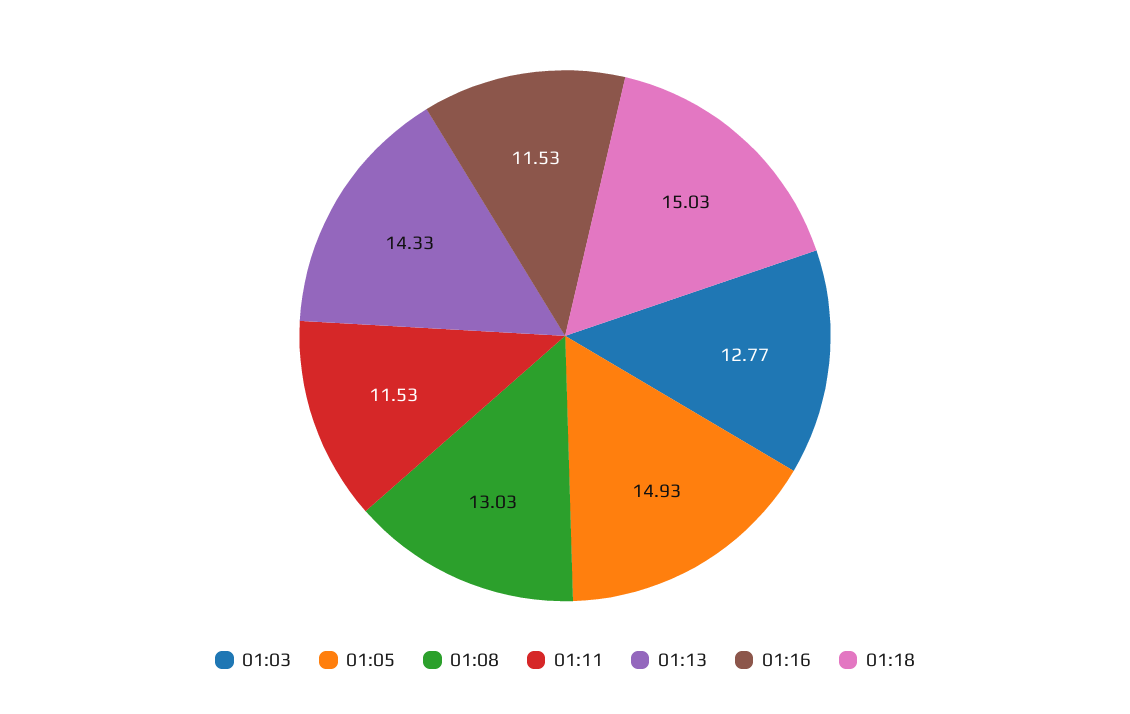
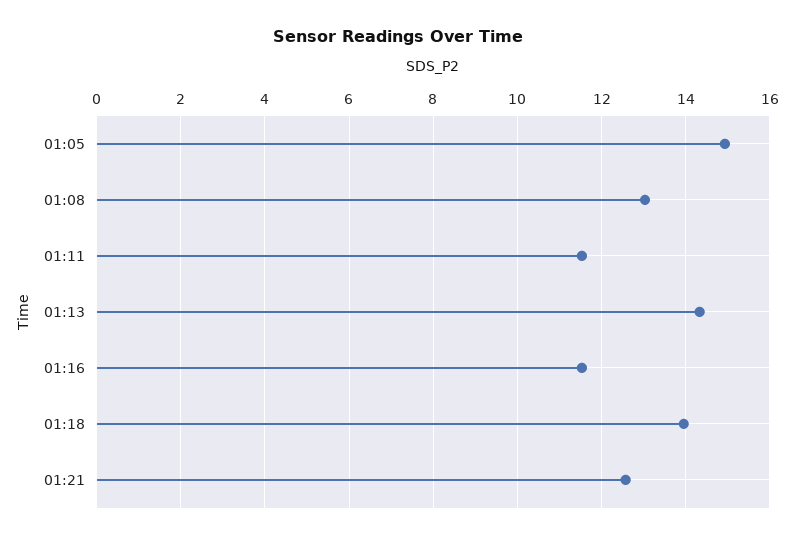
01:03: 12.77 -> none
01:18: 15.03 -> 14
01:21: none -> 12.6

